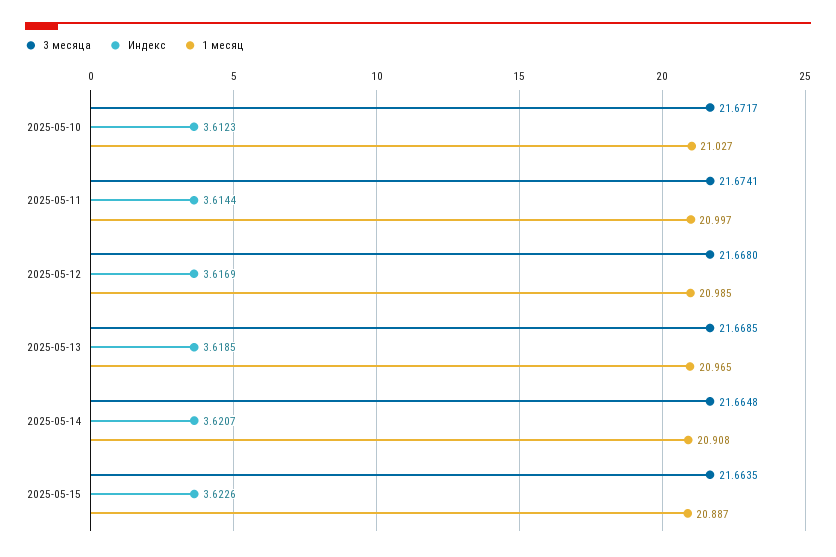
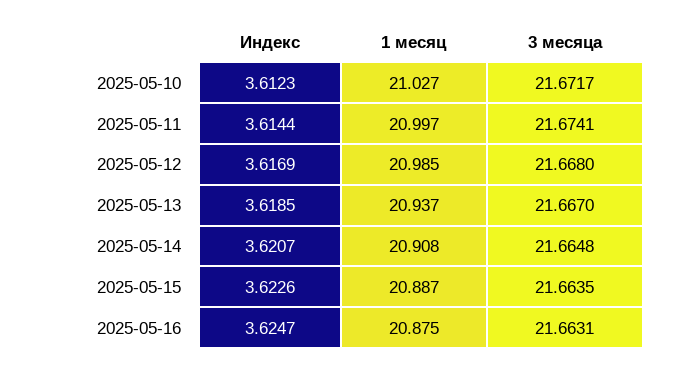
3 месяца, 2025-05-13: 21.6685 -> 21.667
1 месяц, 2025-05-13: 20.965 -> 20.937
Индекс, 2025-05-16: none -> 3.6247
1 месяц, 2025-05-16: none -> 20.875
3 месяца, 2025-05-16: none -> 21.6631

